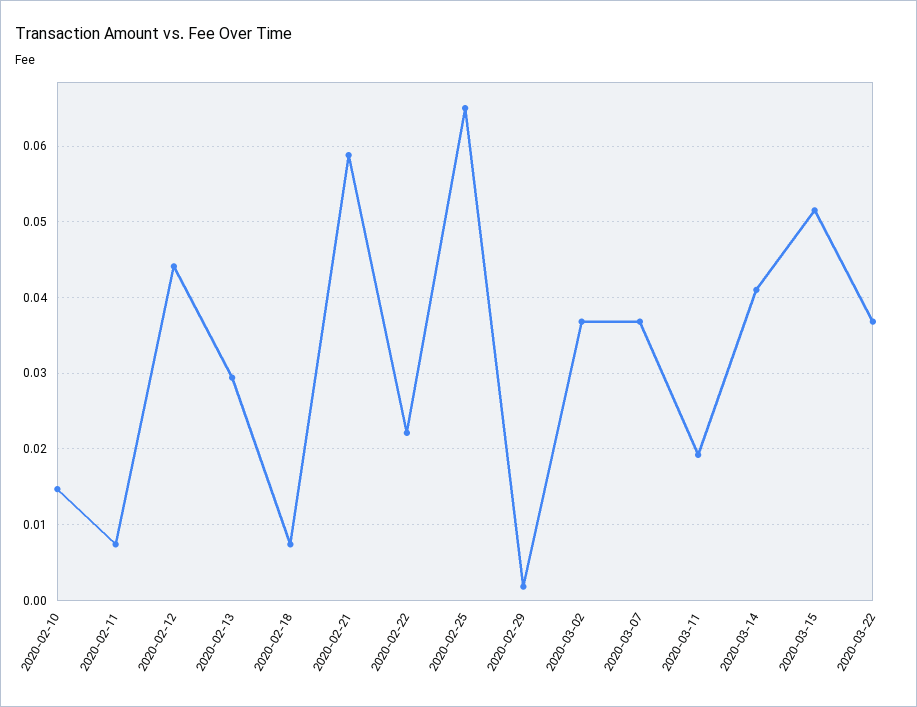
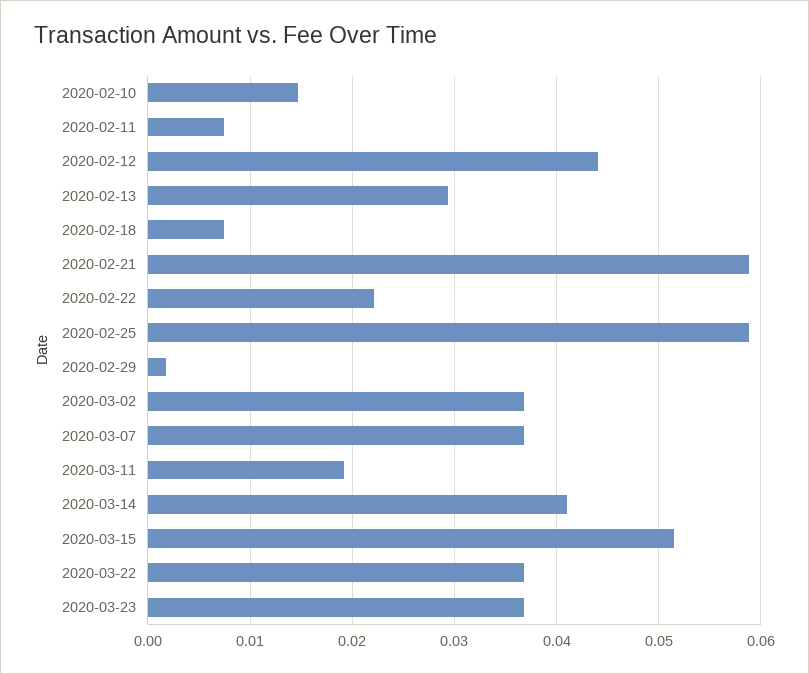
2020-02-25: 0.065 -> 0.059
2020-03-23: none -> 0.037

